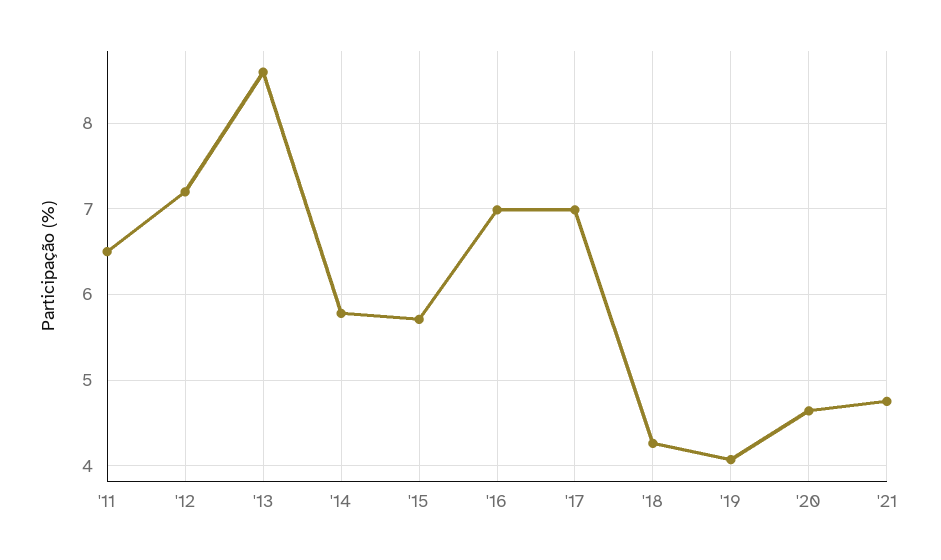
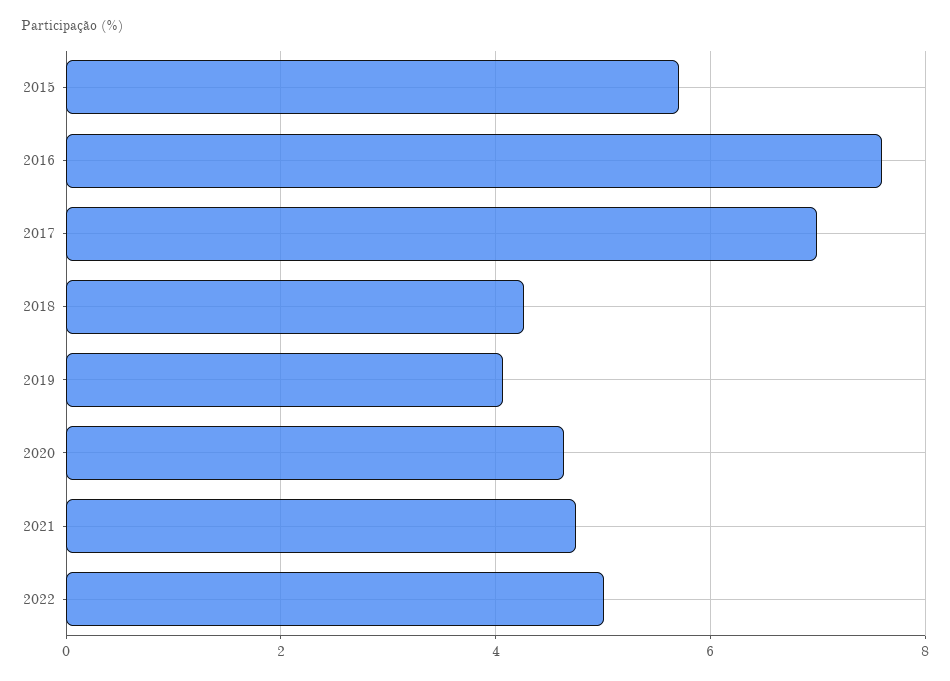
'11: 6.5 -> none
'12: 7.2 -> none
'13: 8.6 -> none
'14: 5.8 -> none
'16: 7 -> 7.6
2022: none -> 5

